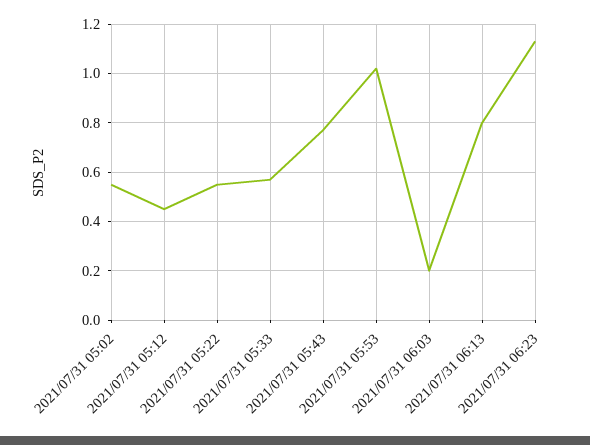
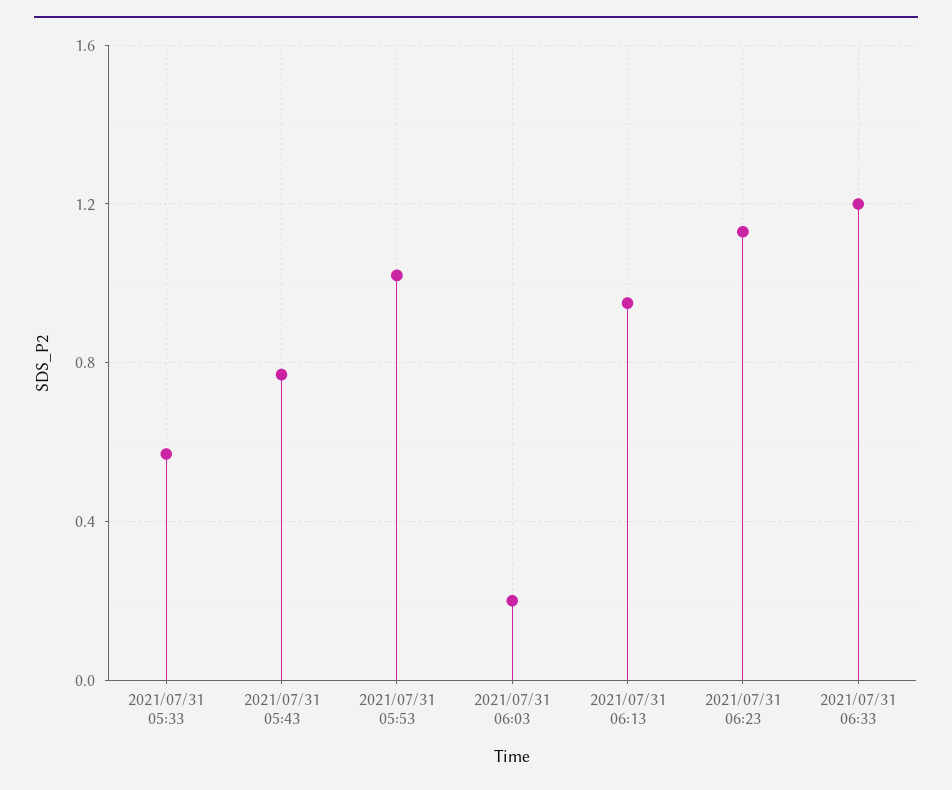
2021/07/31 05:02: 0.55 -> none
2021/07/31 05:12: 0.45 -> none
2021/07/31 05:22: 0.55 -> none
2021/07/31 06:13: 0.8 -> 0.95
2021/07/31 06:33: none -> 1.2

